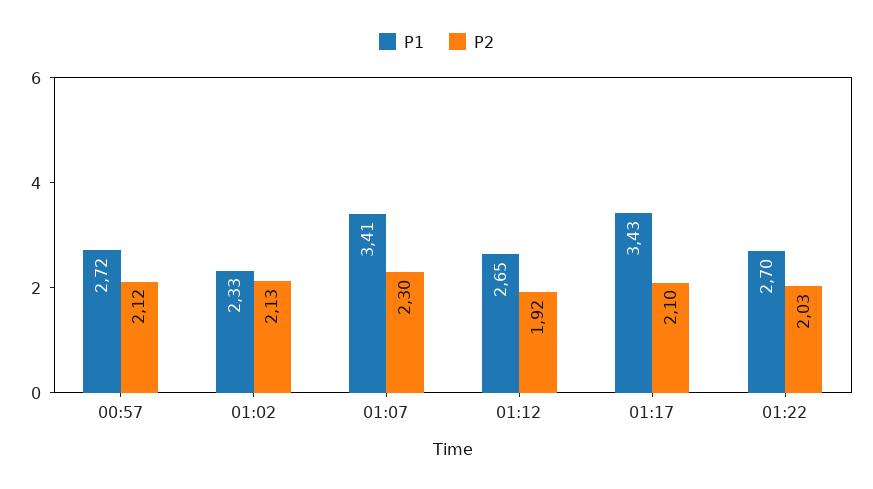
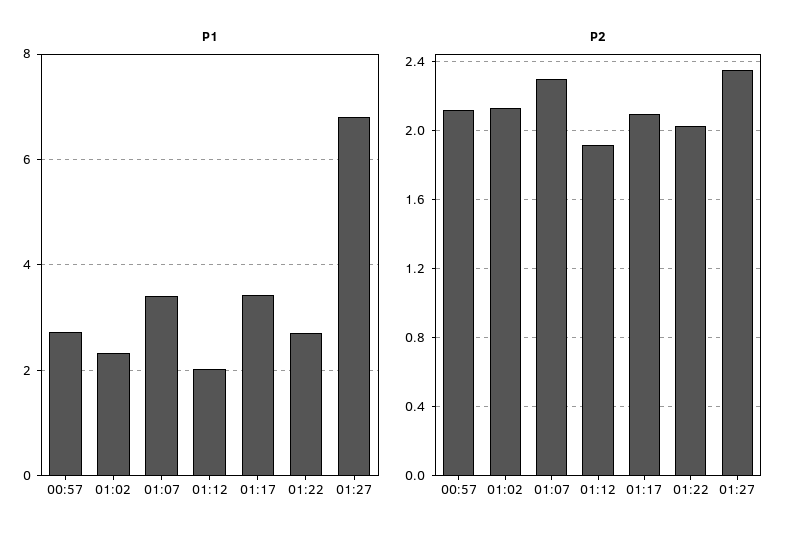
P1, 01:12: 2.65 -> 2
P1, 01:27: none -> 6.8
P2, 01:27: none -> 2.35

